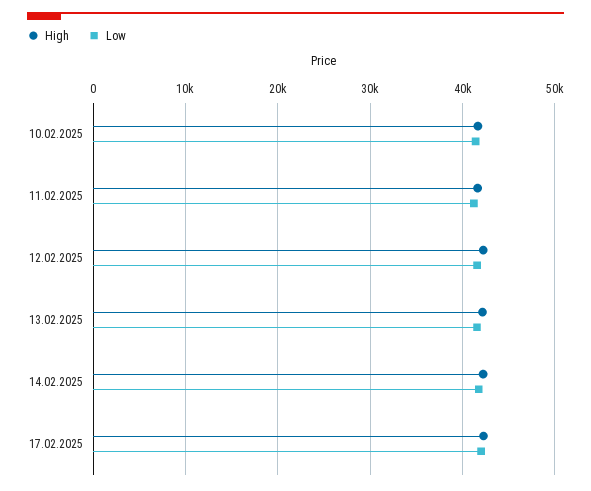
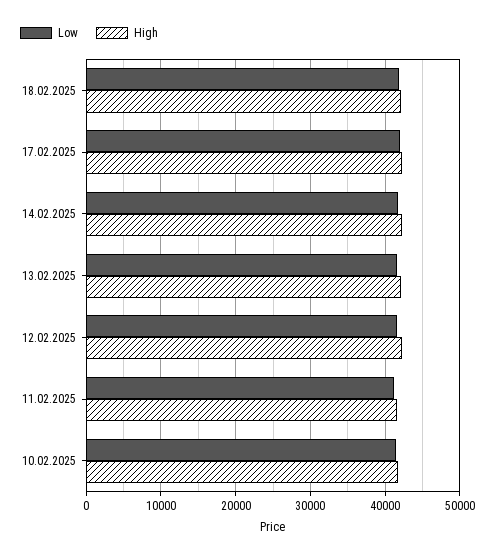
Low, 18.02.2025: none -> 42000
High, 18.02.2025: none -> 42000

